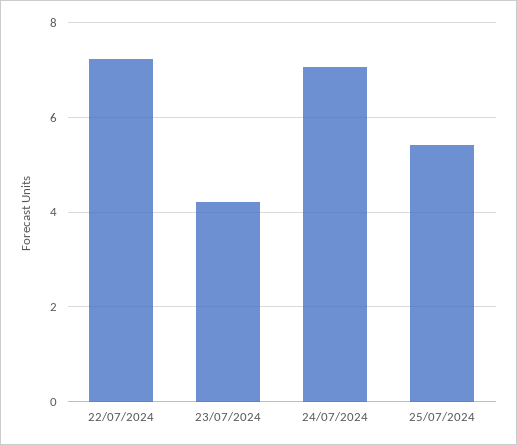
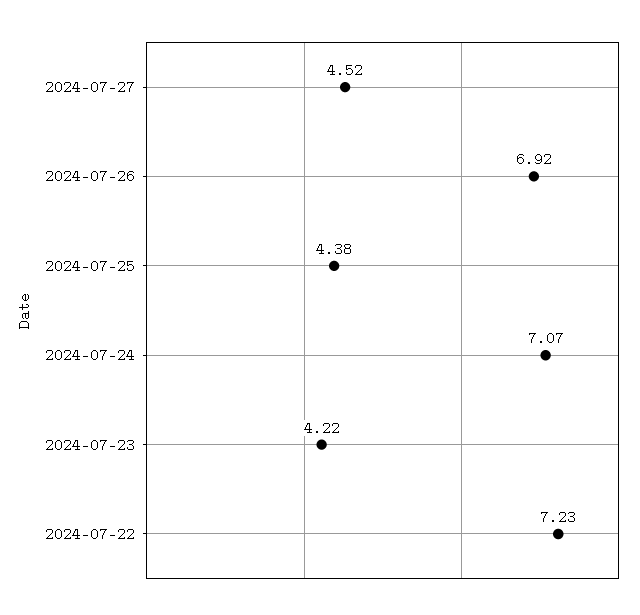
25/07/2024: 5.4 -> 4.38
2024-07-27: none -> 4.52
2024-07-26: none -> 6.92

